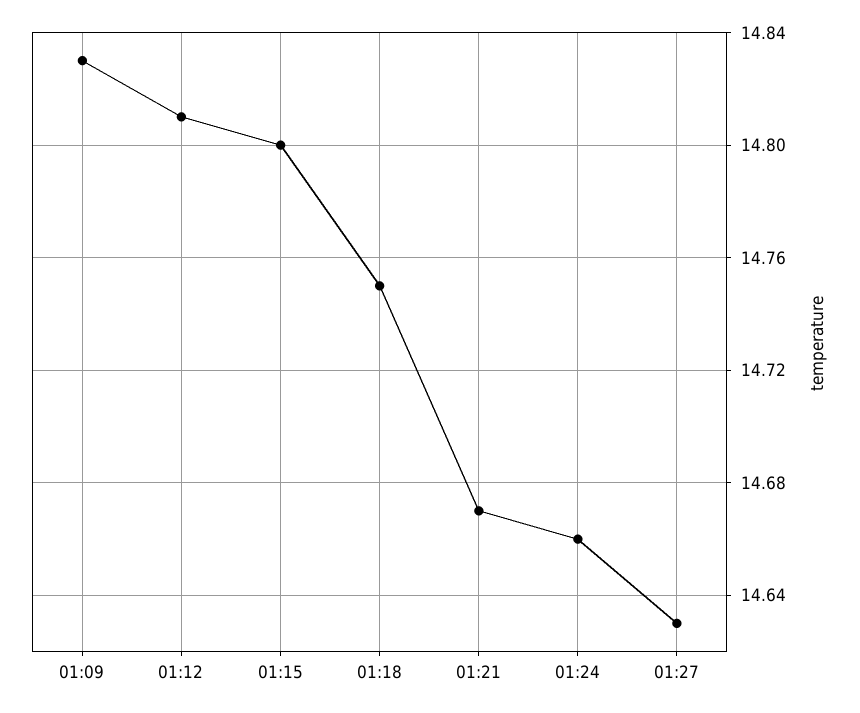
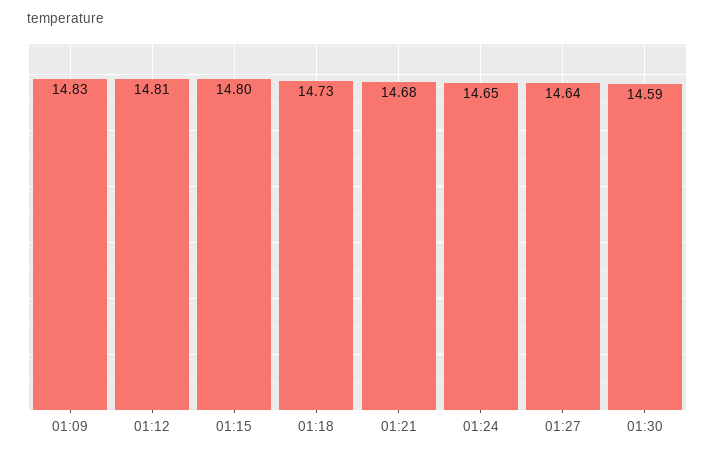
01:18: 14.75 -> 14.73
01:21: 14.67 -> 14.68
01:24: 14.66 -> 14.65
01:27: 14.63 -> 14.64
01:30: none -> 14.59

